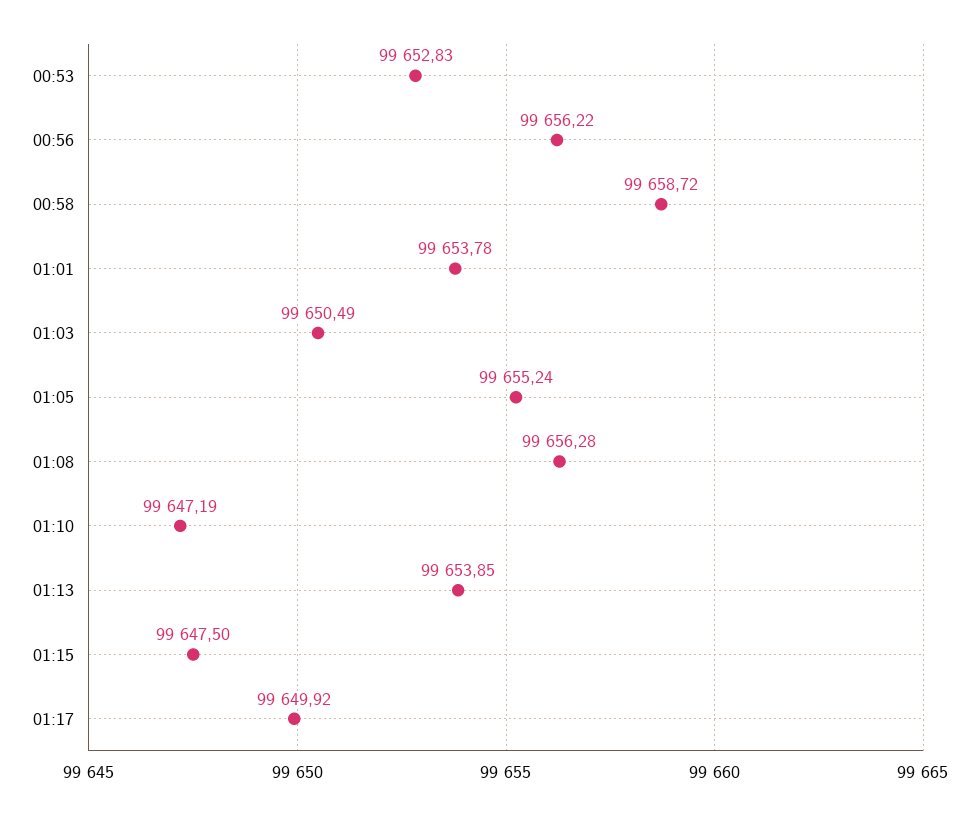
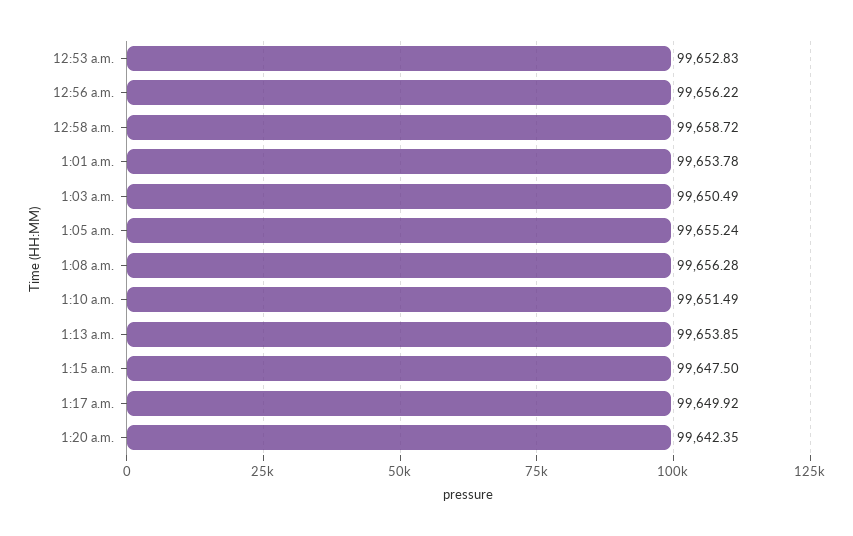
01:10: 99647.19 -> 99651.49
1:20 a.m.: none -> 99642.35

